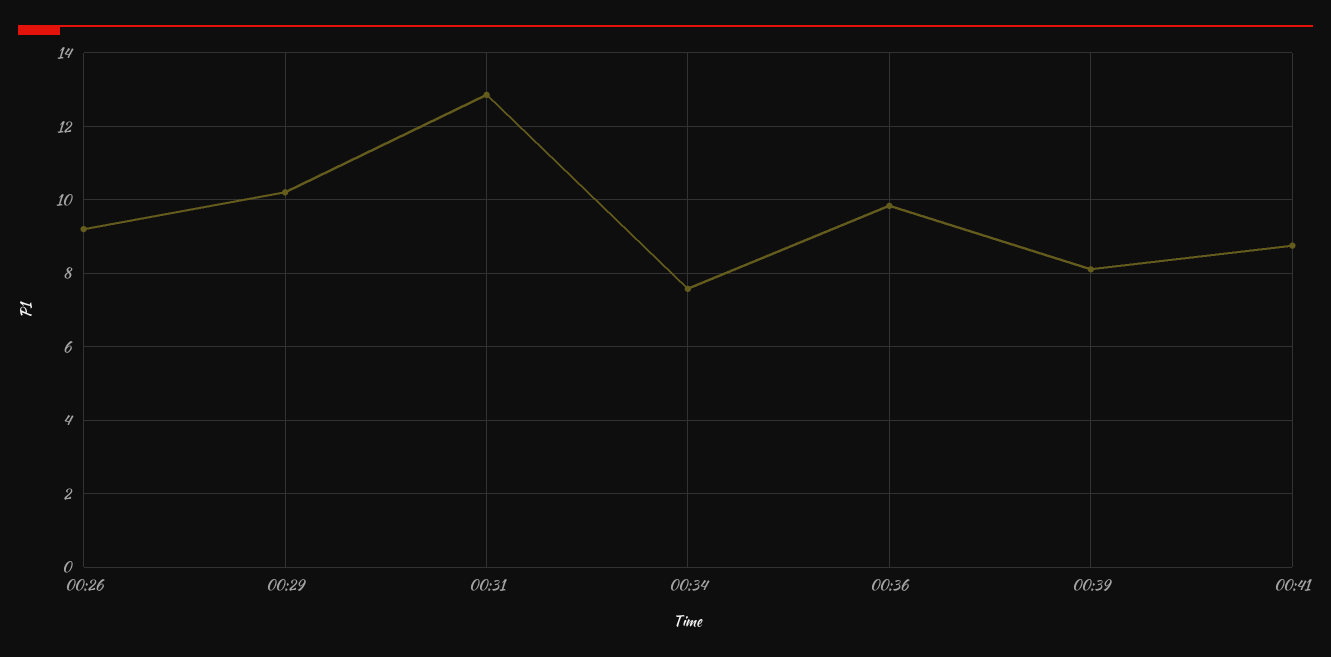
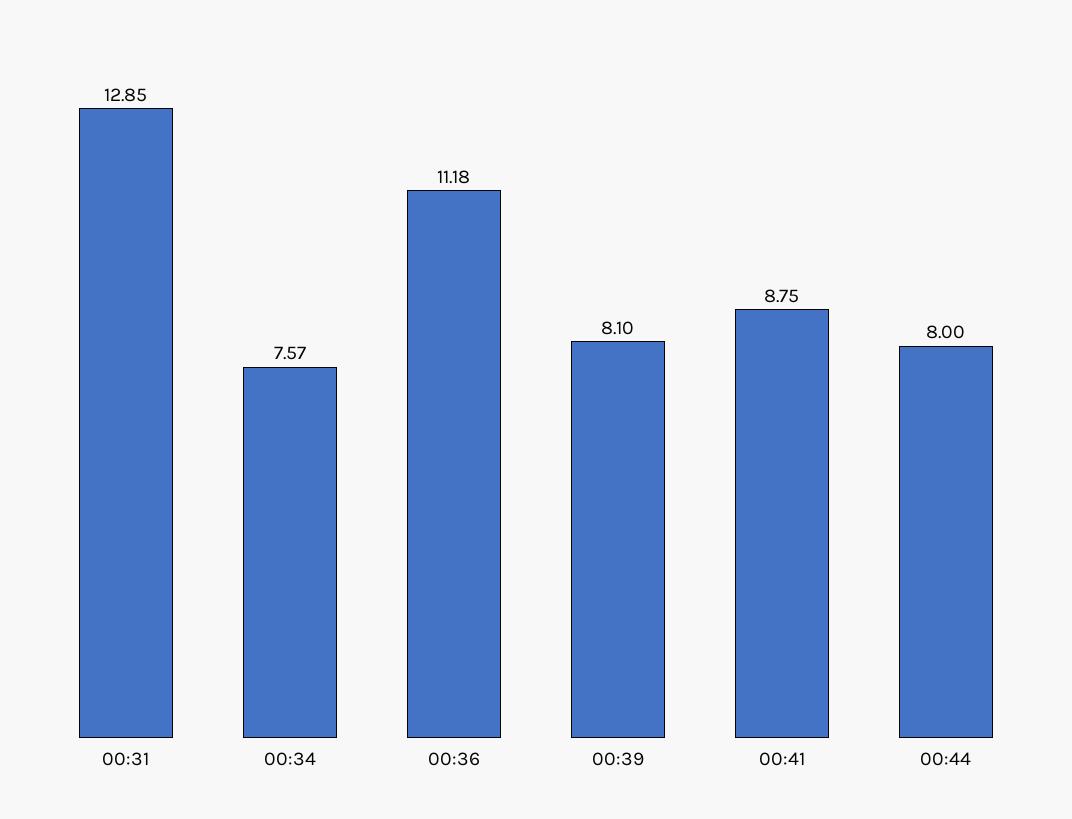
00:26: 9.2 -> none
00:29: 10.2 -> none
00:36: 9.8 -> 11.18
00:44: none -> 8

